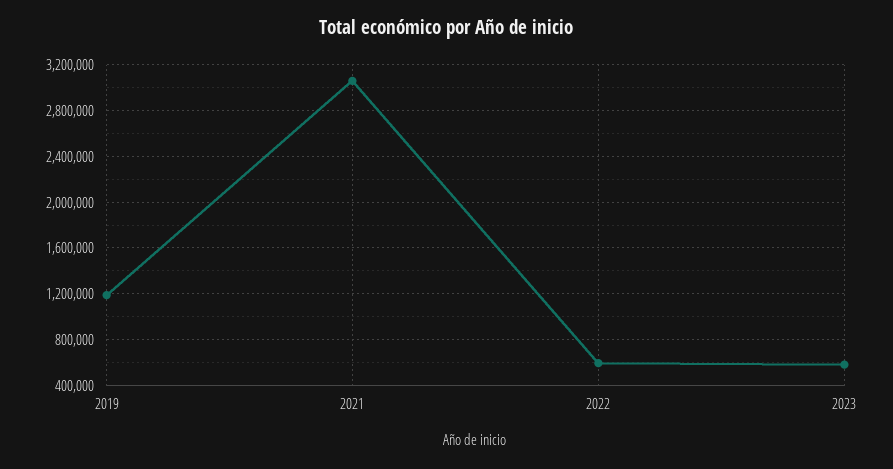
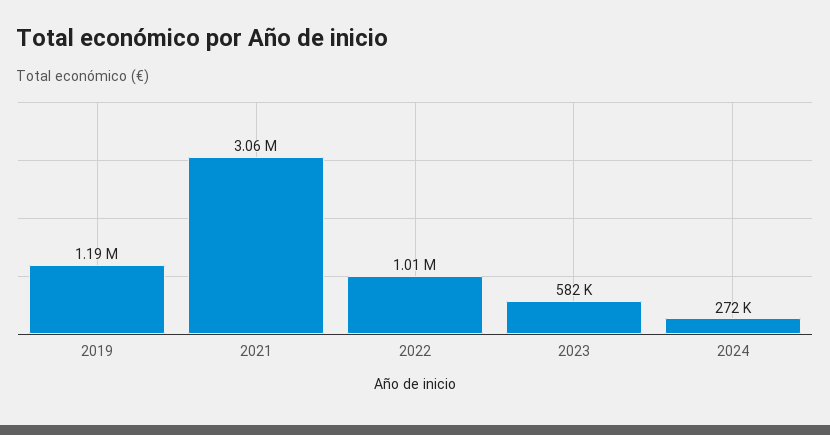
2022: 600000 -> 1010000
2024: none -> 272000

